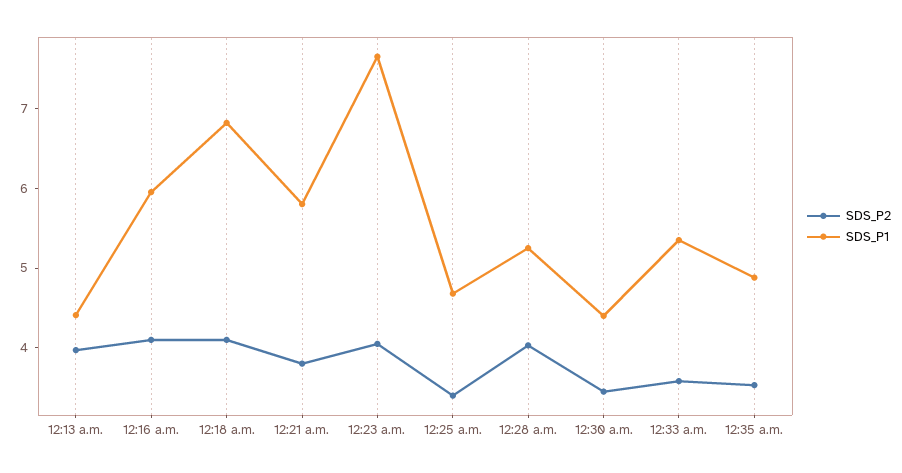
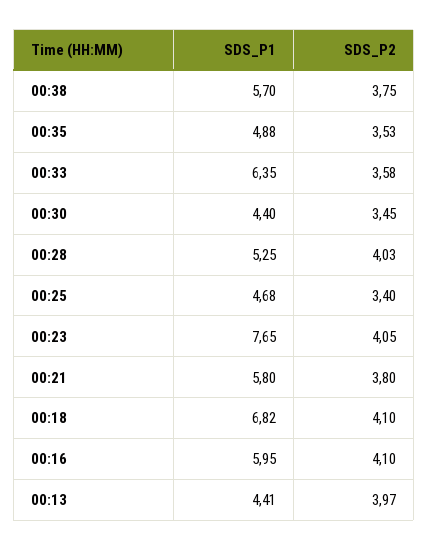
SDS_P1, 12:33 a.m.: 5.4 -> 6.35
SDS_P1, 00:38: none -> 5.7
SDS_P2, 00:38: none -> 3.75

